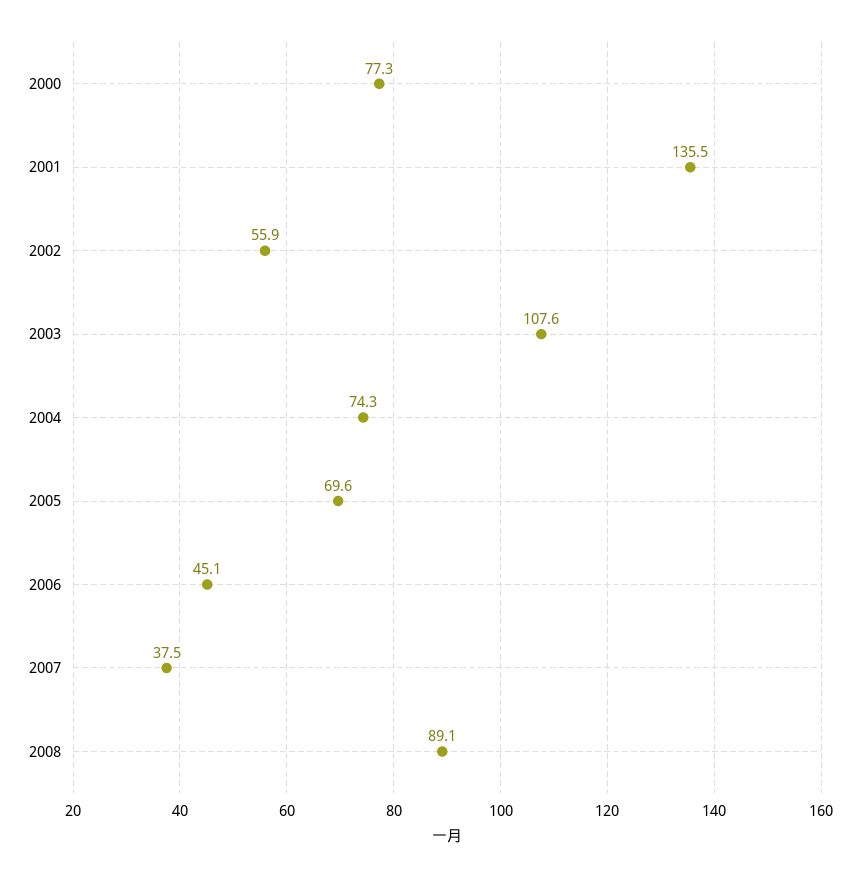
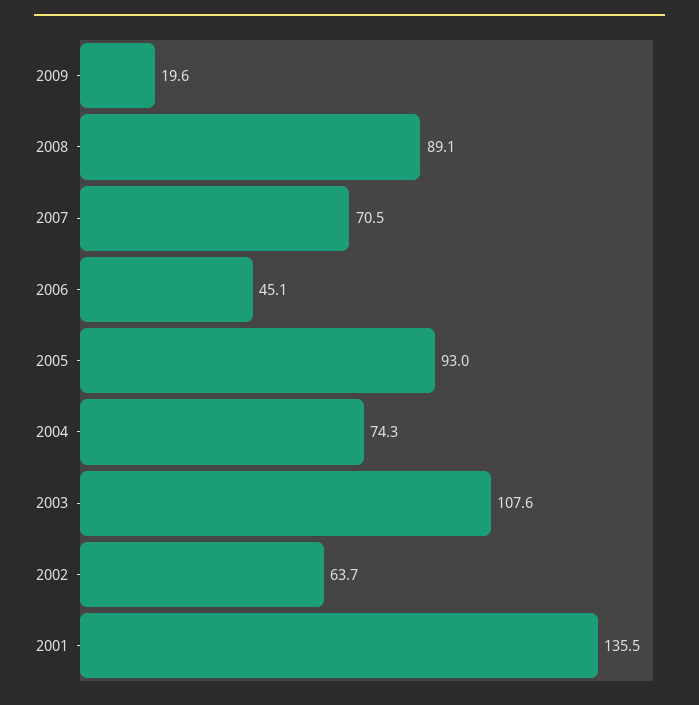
2000: 77.3 -> none
2002: 55.9 -> 63.7
2005: 69.6 -> 93
2007: 37.5 -> 70.5
2009: none -> 19.6

